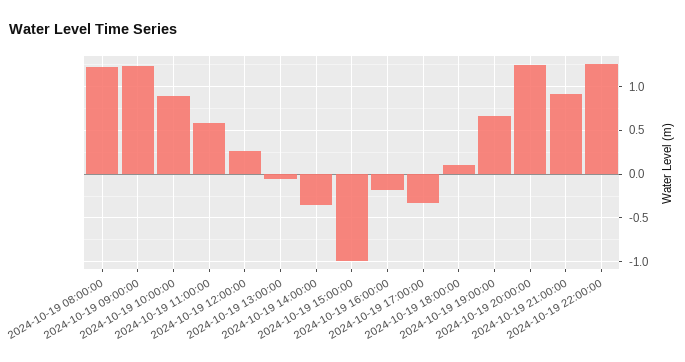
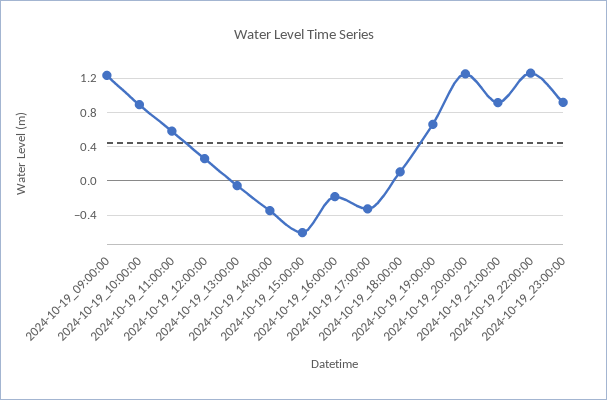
2024-10-19 08:00:00: 1.2 -> none
2024-10-19 15:00:00: -1 -> -0.6
2024-10-19_23:00:00: none -> 0.9

